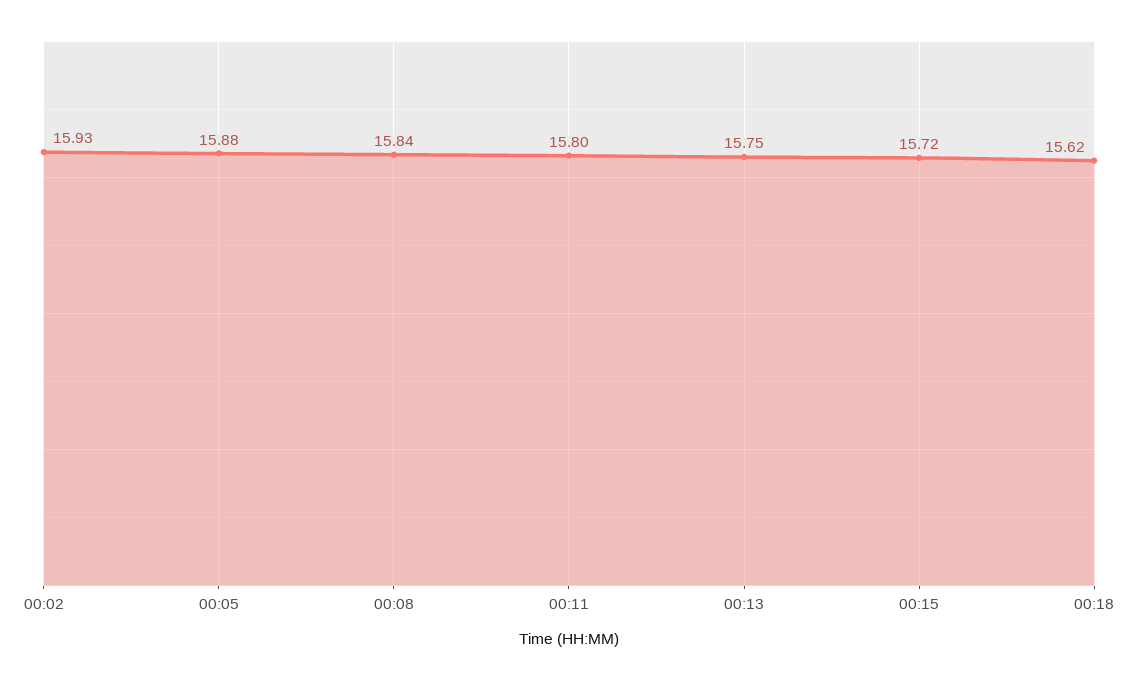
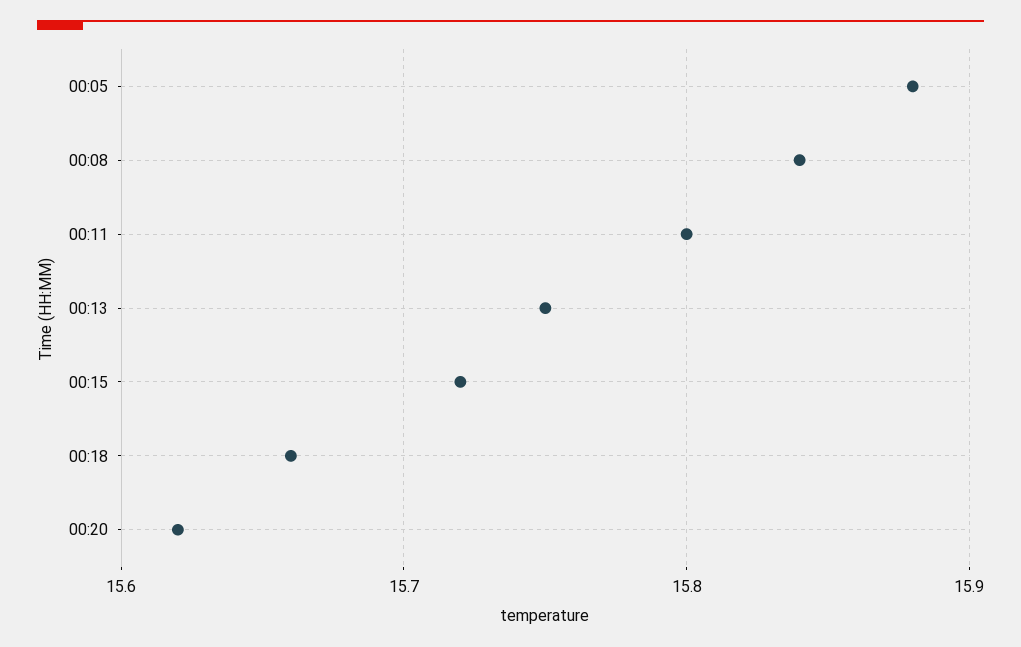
00:02: 15.93 -> none
00:18: 15.62 -> 15.66
00:20: none -> 15.62

